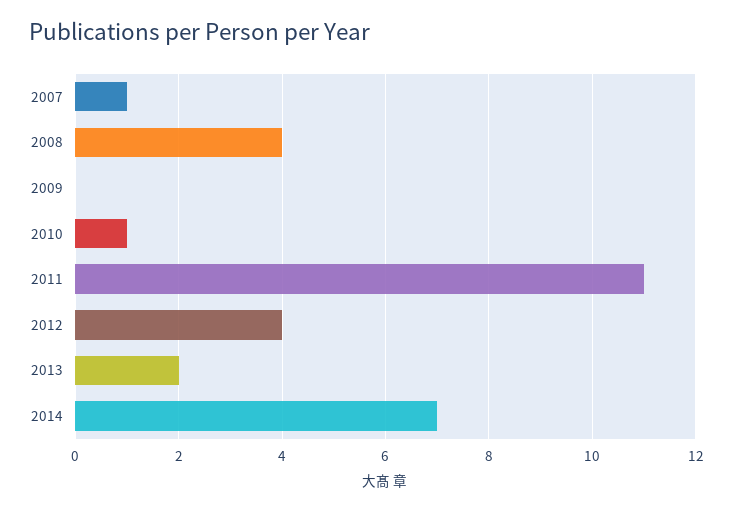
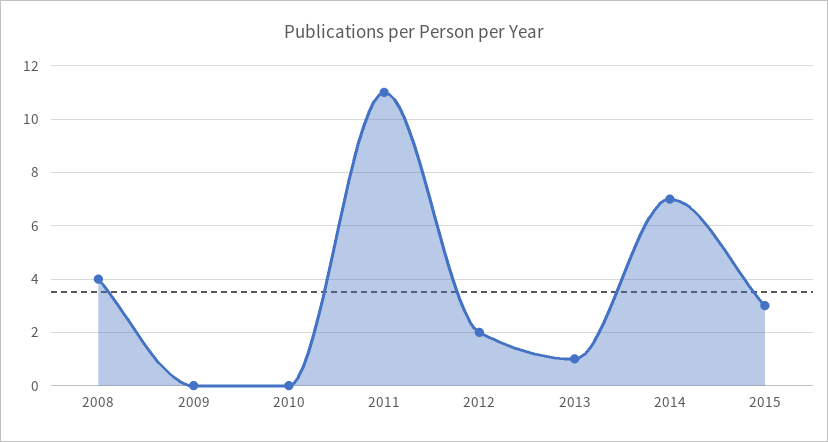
2007: 1 -> none
2010: 1 -> 0
2012: 4 -> 2
2013: 2 -> 1
2015: none -> 3

